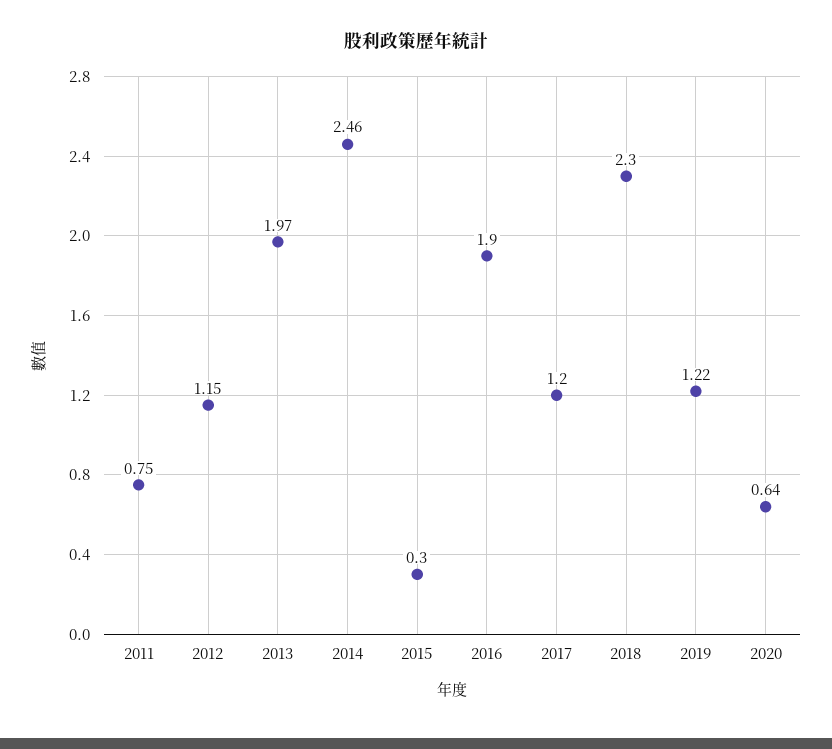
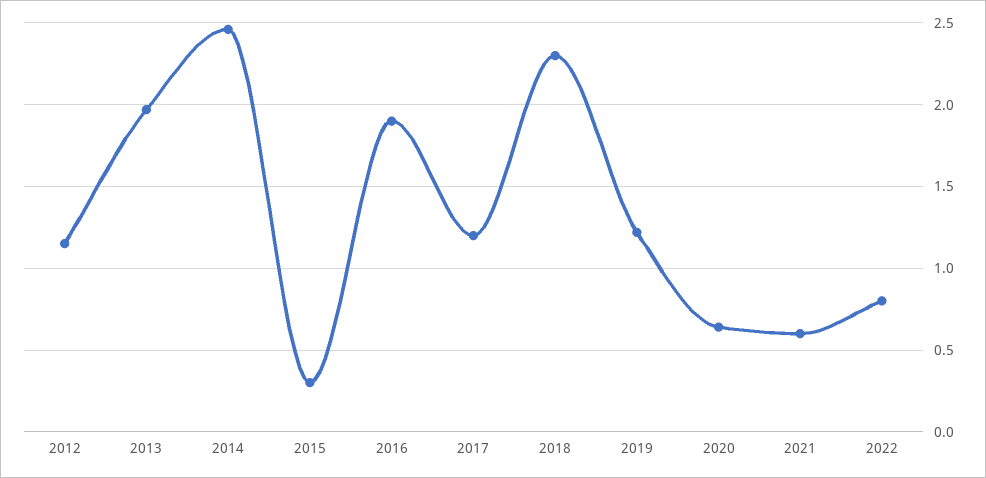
2011: 0.75 -> none
2021: none -> 0.6
2022: none -> 0.8

